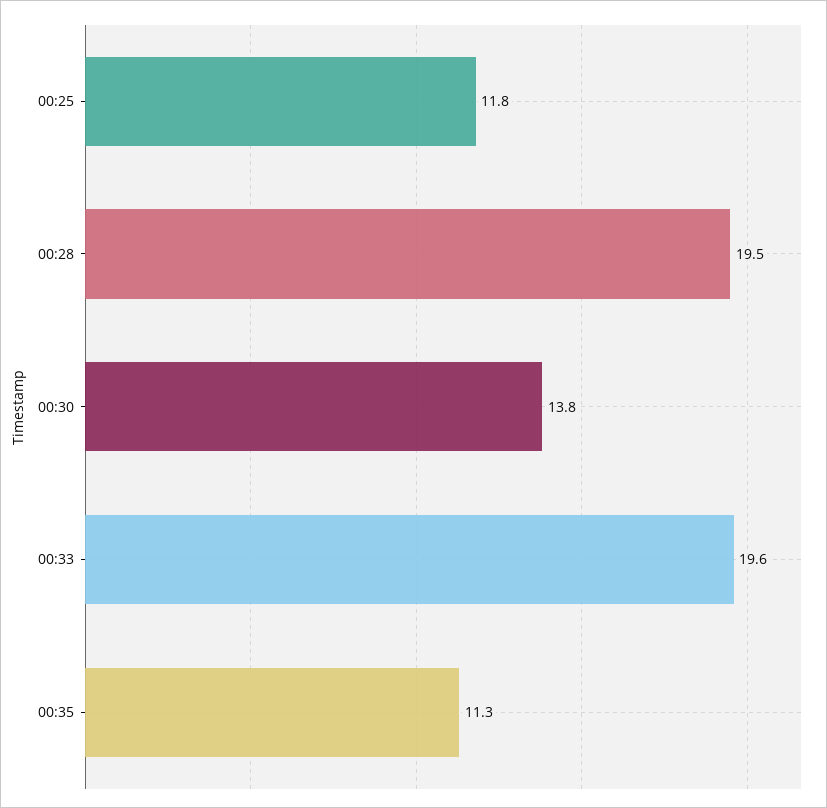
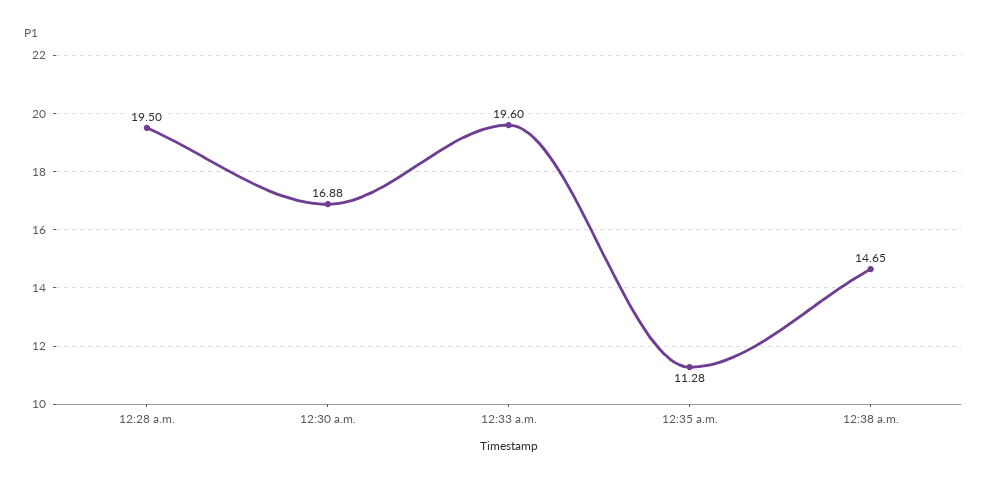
00:25: 11.8 -> none
00:30: 13.8 -> 16.88
12:38 a.m.: none -> 14.65

